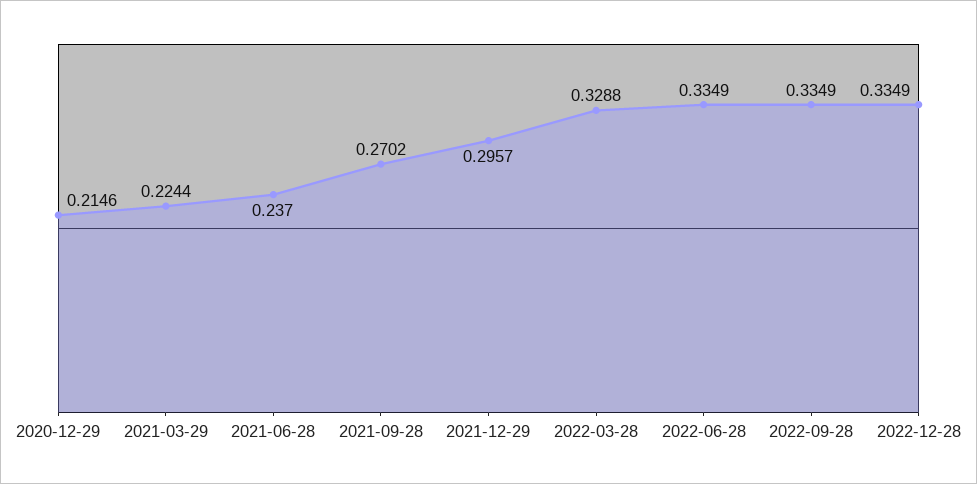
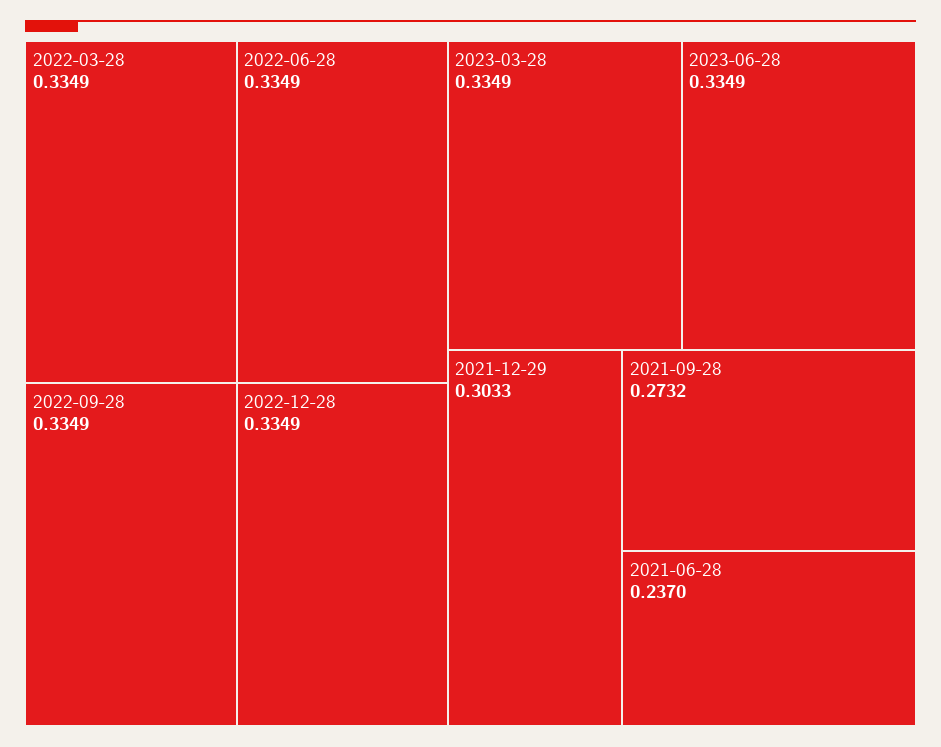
2020-12-29: 0.2146 -> none
2021-03-29: 0.2244 -> none
2021-09-28: 0.2702 -> 0.2732
2021-12-29: 0.2957 -> 0.3033
2022-03-28: 0.3288 -> 0.3349
2023-03-28: none -> 0.3349
2023-06-28: none -> 0.3349

